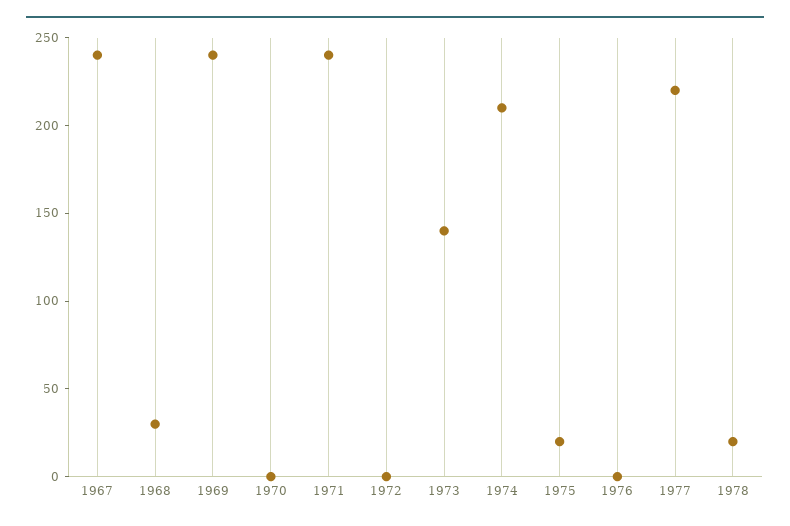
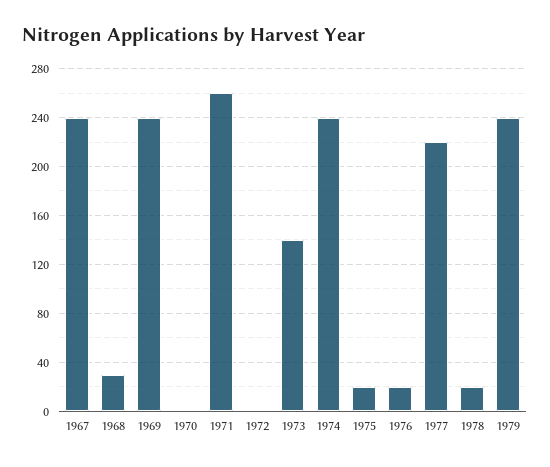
1971: 240 -> 260
1974: 210 -> 240
1976: 0 -> 20
1979: none -> 240

